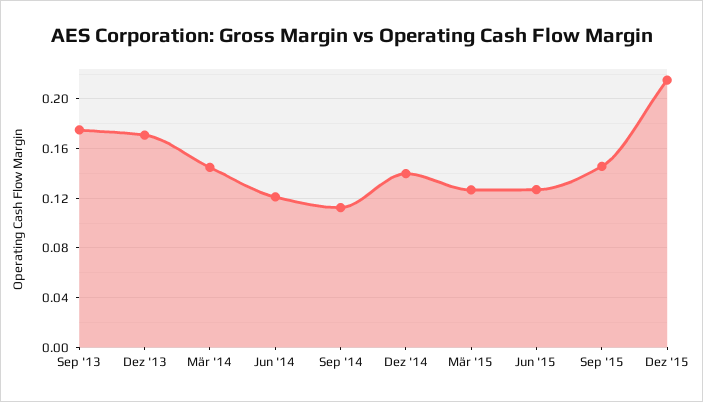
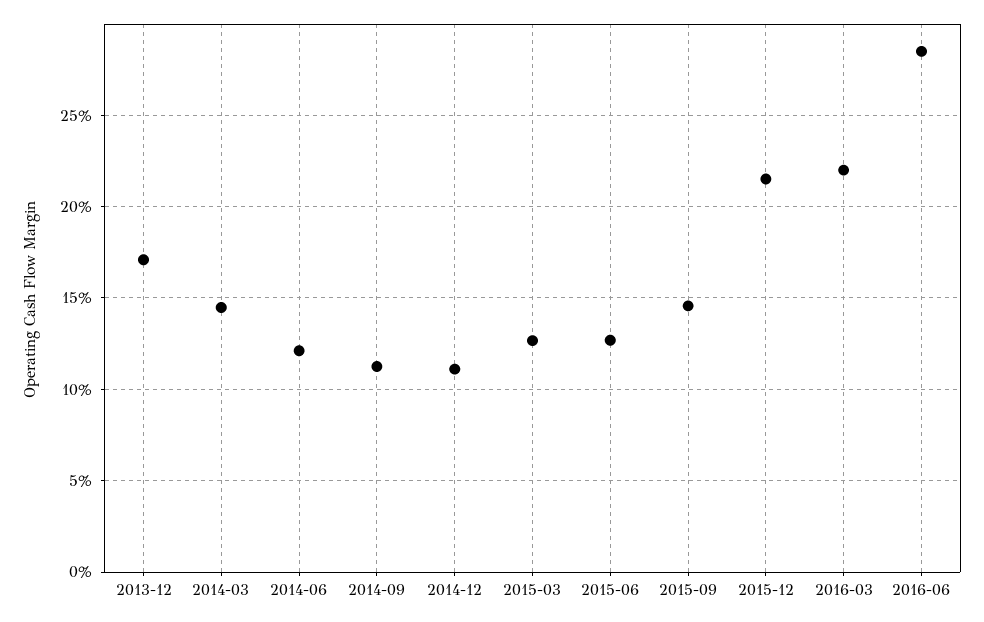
Sep '13: 0.175 -> none
Dez '14: 0.14 -> 0.11
2016-03: none -> 0.22
2016-06: none -> 0.285

